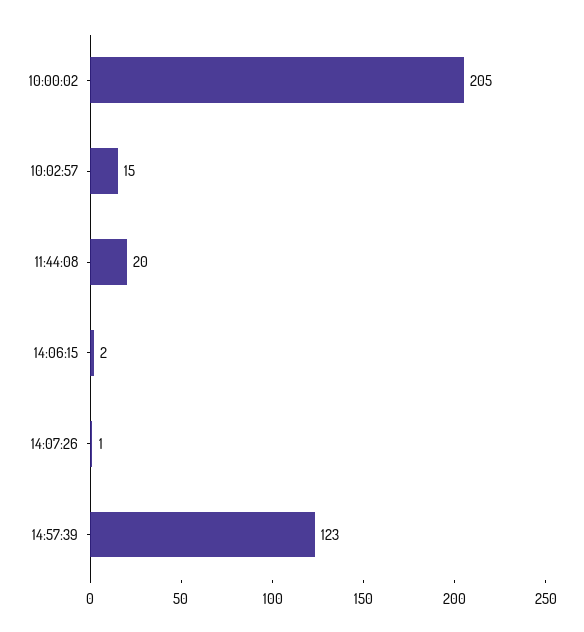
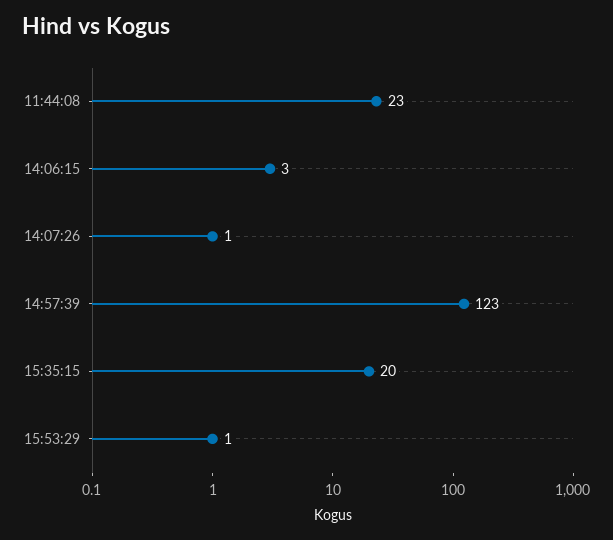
10:00:02: 205 -> none
10:02:57: 15 -> none
11:44:08: 20 -> 23
14:06:15: 2 -> 3
15:35:15: none -> 20
15:53:29: none -> 1

